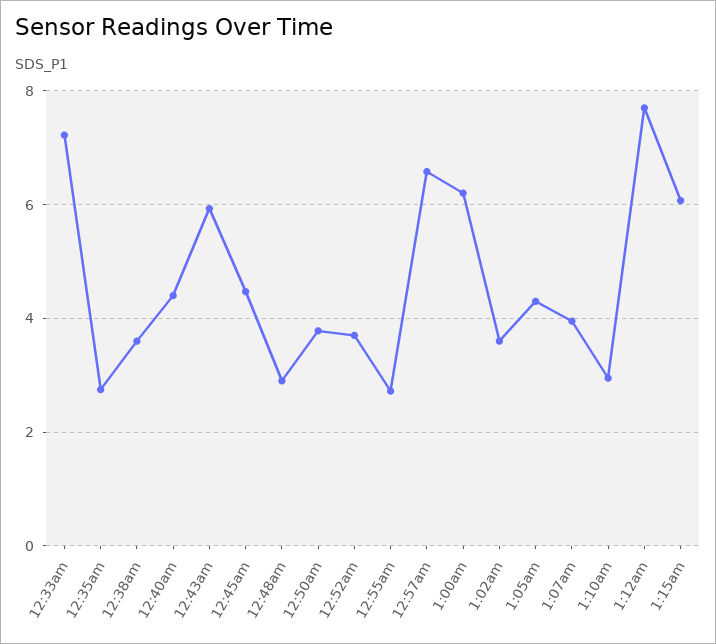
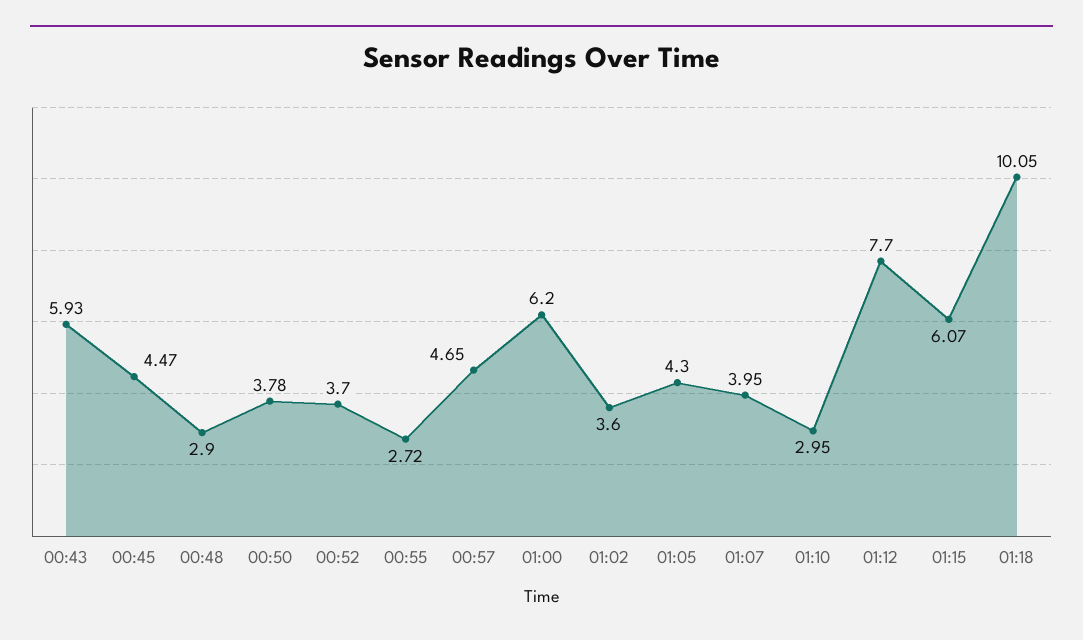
12:33am: 7.2 -> none
12:35am: 2.8 -> none
12:38am: 3.6 -> none
12:40am: 4.4 -> none
12:57am: 6.6 -> 4.65
01:18: none -> 10.05

